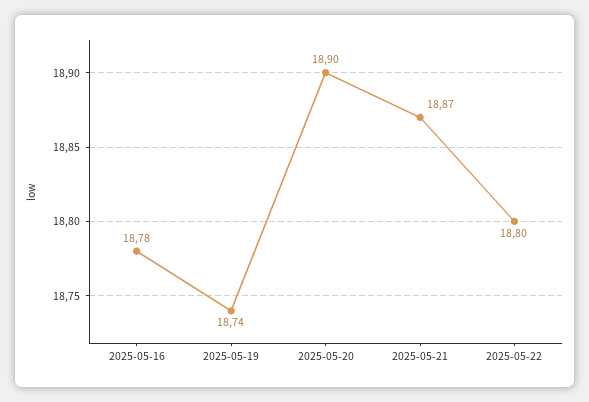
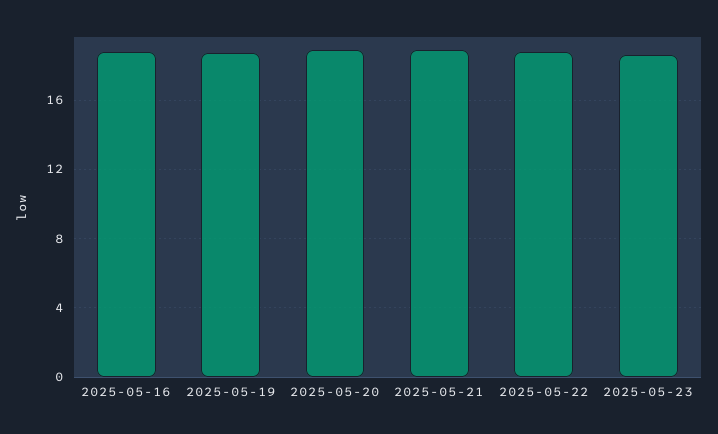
2025-05-23: none -> 18.5

